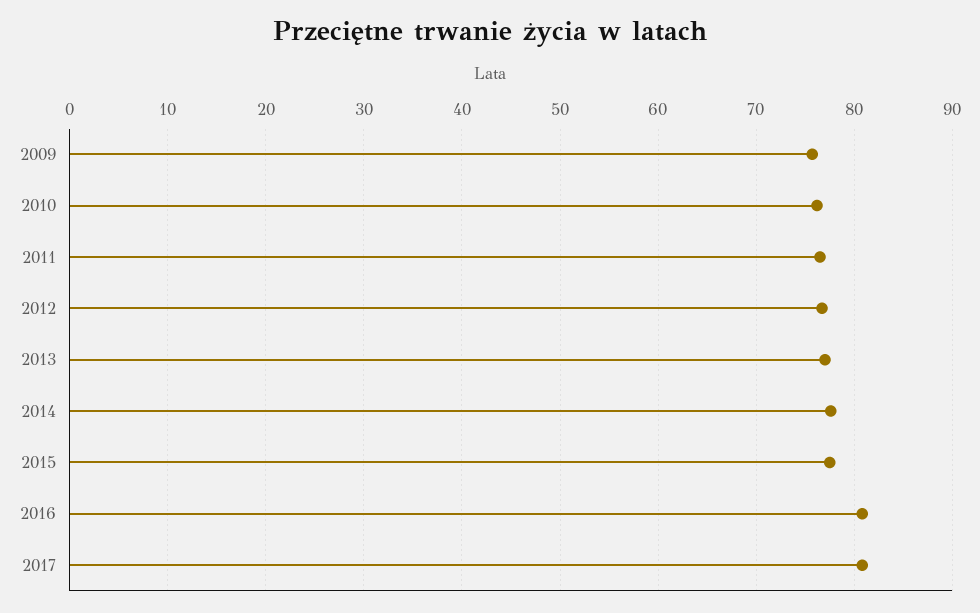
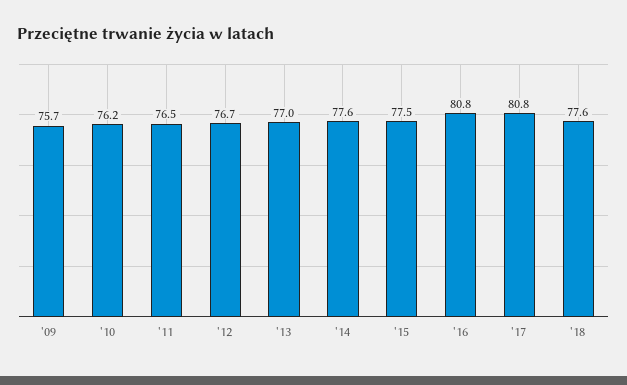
'18: none -> 77.6

